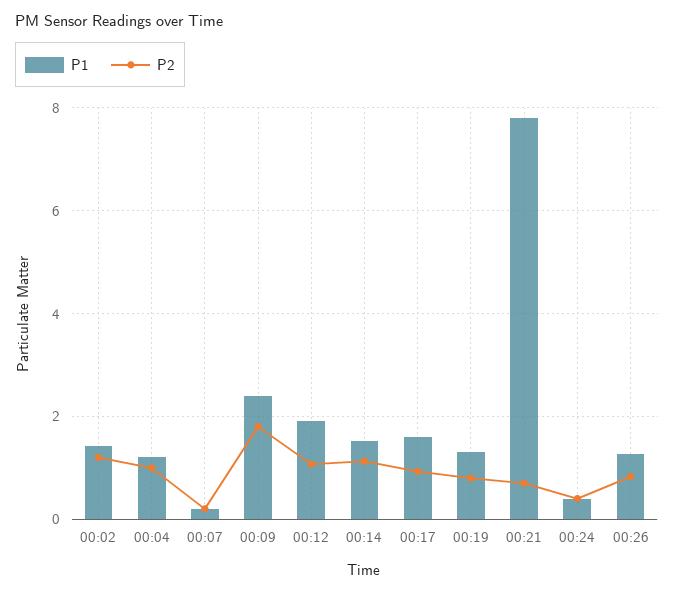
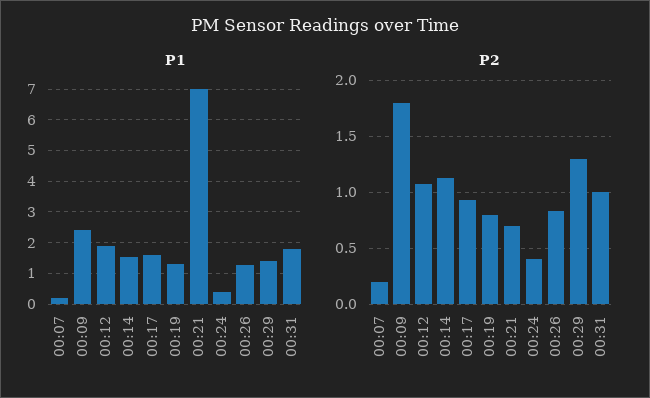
P1, 00:02: 1.4 -> none
P2, 00:02: 1.2 -> none
P1, 00:04: 1.2 -> none
P2, 00:04: 1 -> none
P1, 00:21: 7.8 -> 7
P1, 00:29: none -> 1.4
P1, 00:31: none -> 1.8
P2, 00:29: none -> 1.3
P2, 00:31: none -> 1

